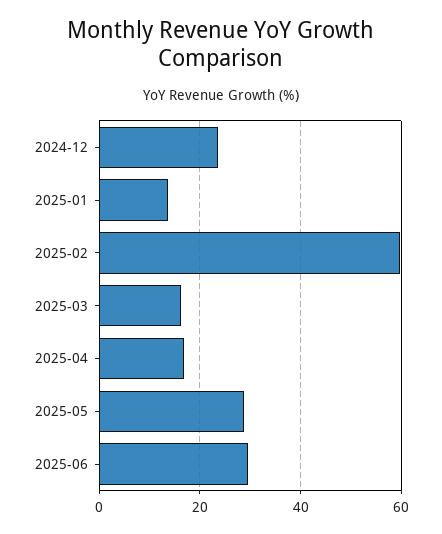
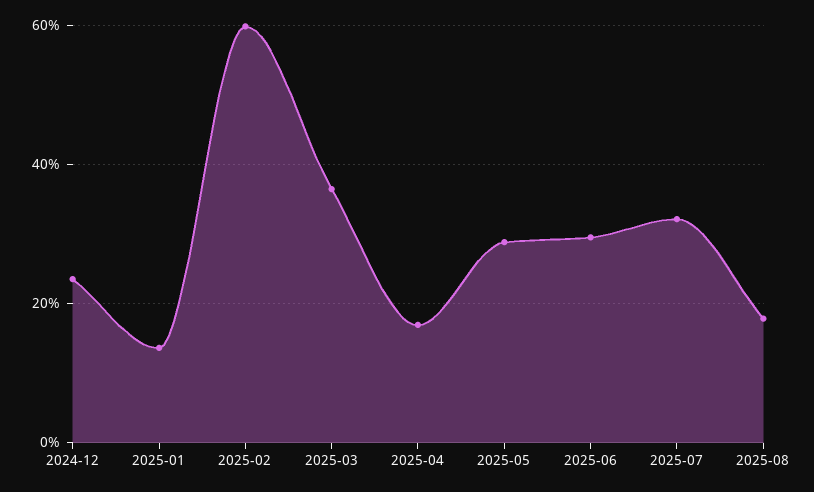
2025-03: 16 -> 36
2025-07: none -> 32
2025-08: none -> 18

